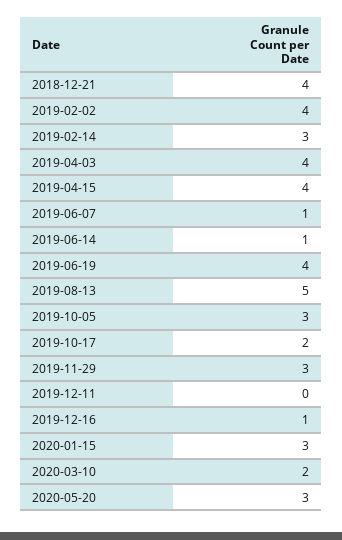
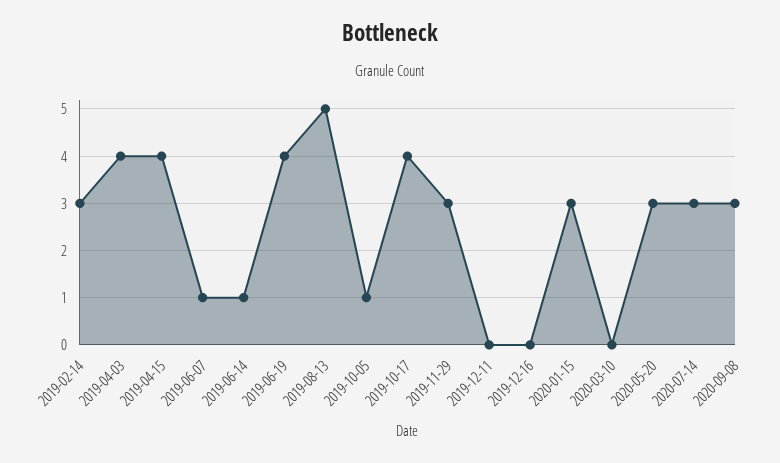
2018-12-21: 4 -> none
2019-02-02: 4 -> none
2019-10-05: 3 -> 1
2019-10-17: 2 -> 4
2019-12-16: 1 -> 0
2020-03-10: 2 -> 0
2020-07-14: none -> 3
2020-09-08: none -> 3

